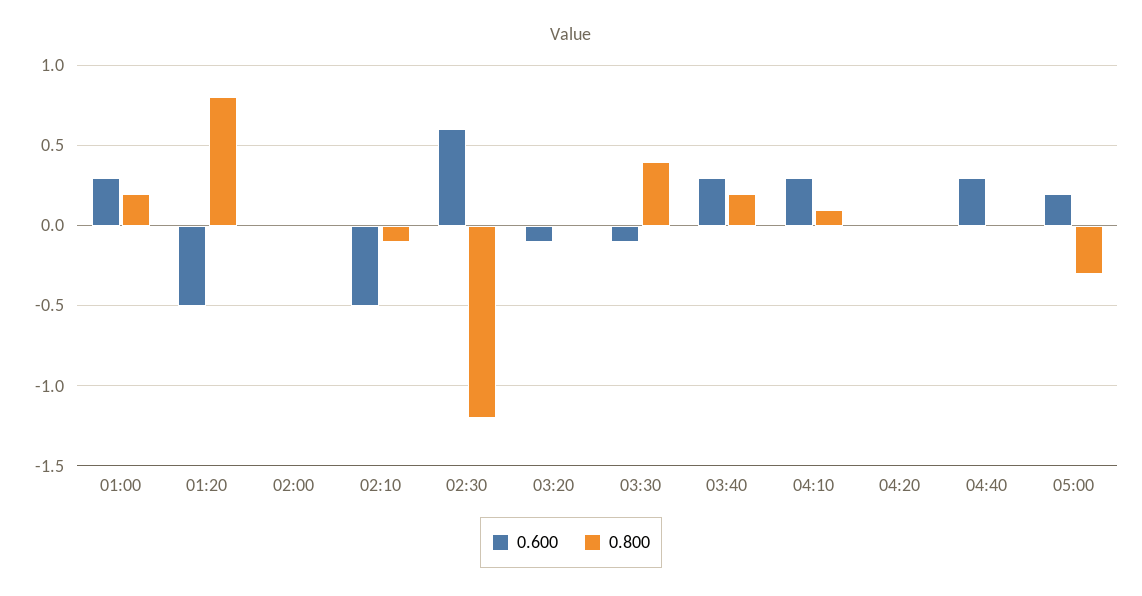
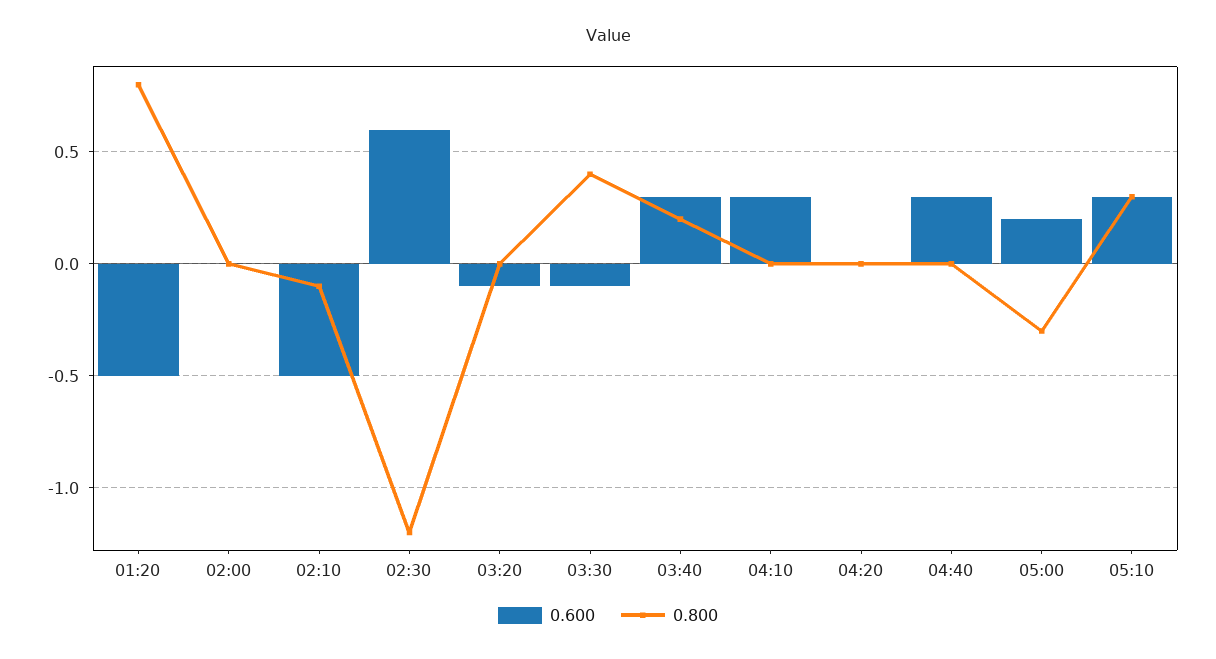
0.600, 01:00: 0.3 -> none
0.800, 01:00: 0.2 -> none
0.800, 04:10: 0.1 -> 0
0.600, 05:10: none -> 0.3
0.800, 05:10: none -> 0.3

